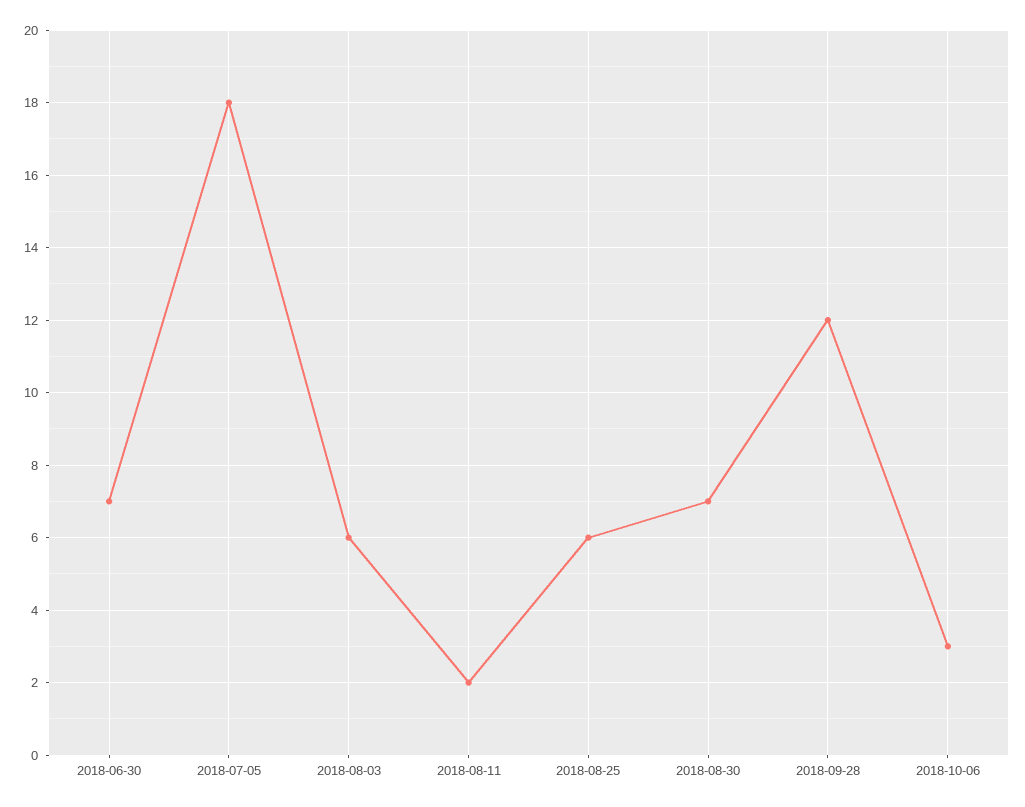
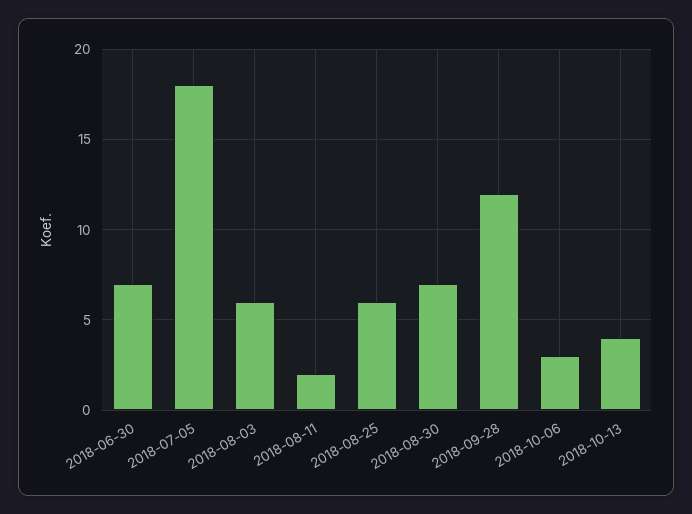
2018-10-13: none -> 4

